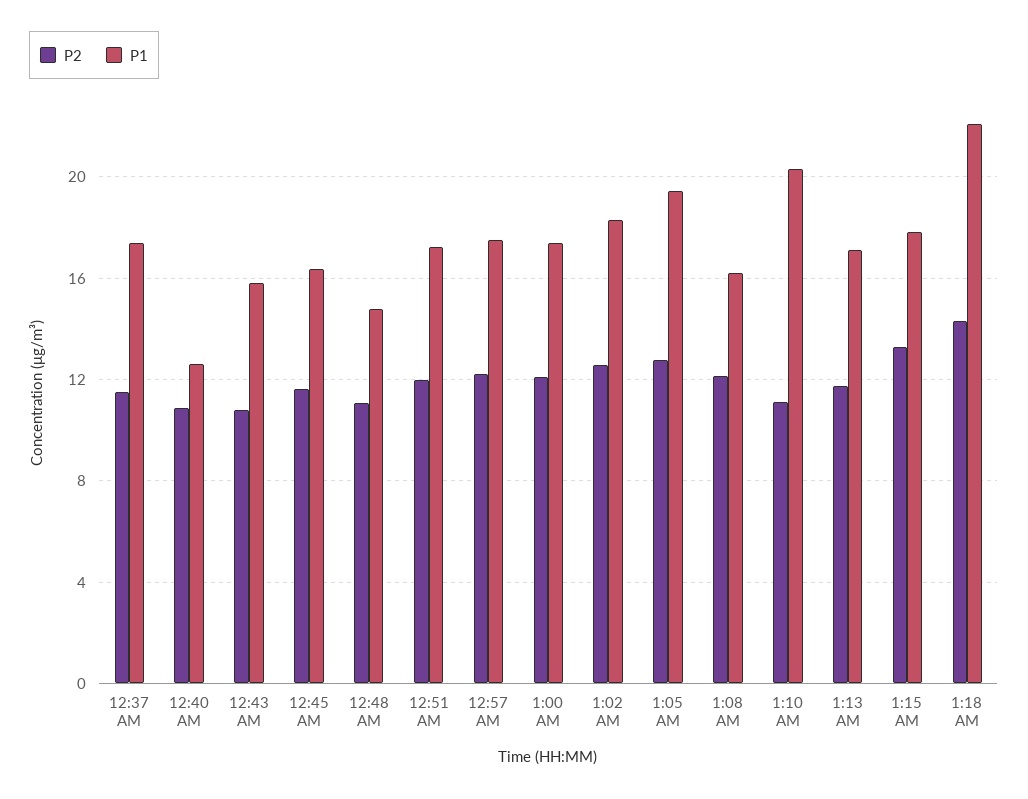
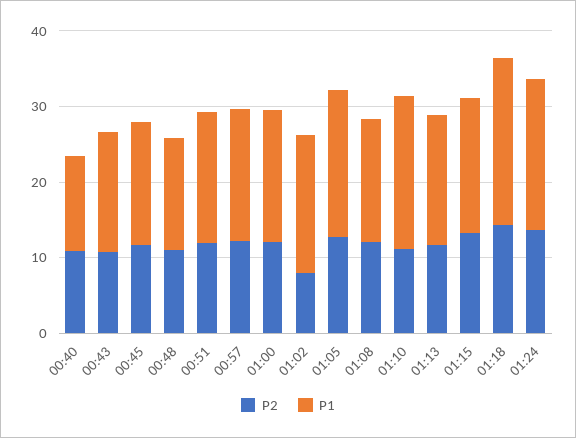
P2, 12:37 AM: 11.5 -> none
P1, 12:37 AM: 17.5 -> none
P2, 1:02 AM: 12.5 -> 8
P2, 01:24: none -> 14
P1, 01:24: none -> 20

